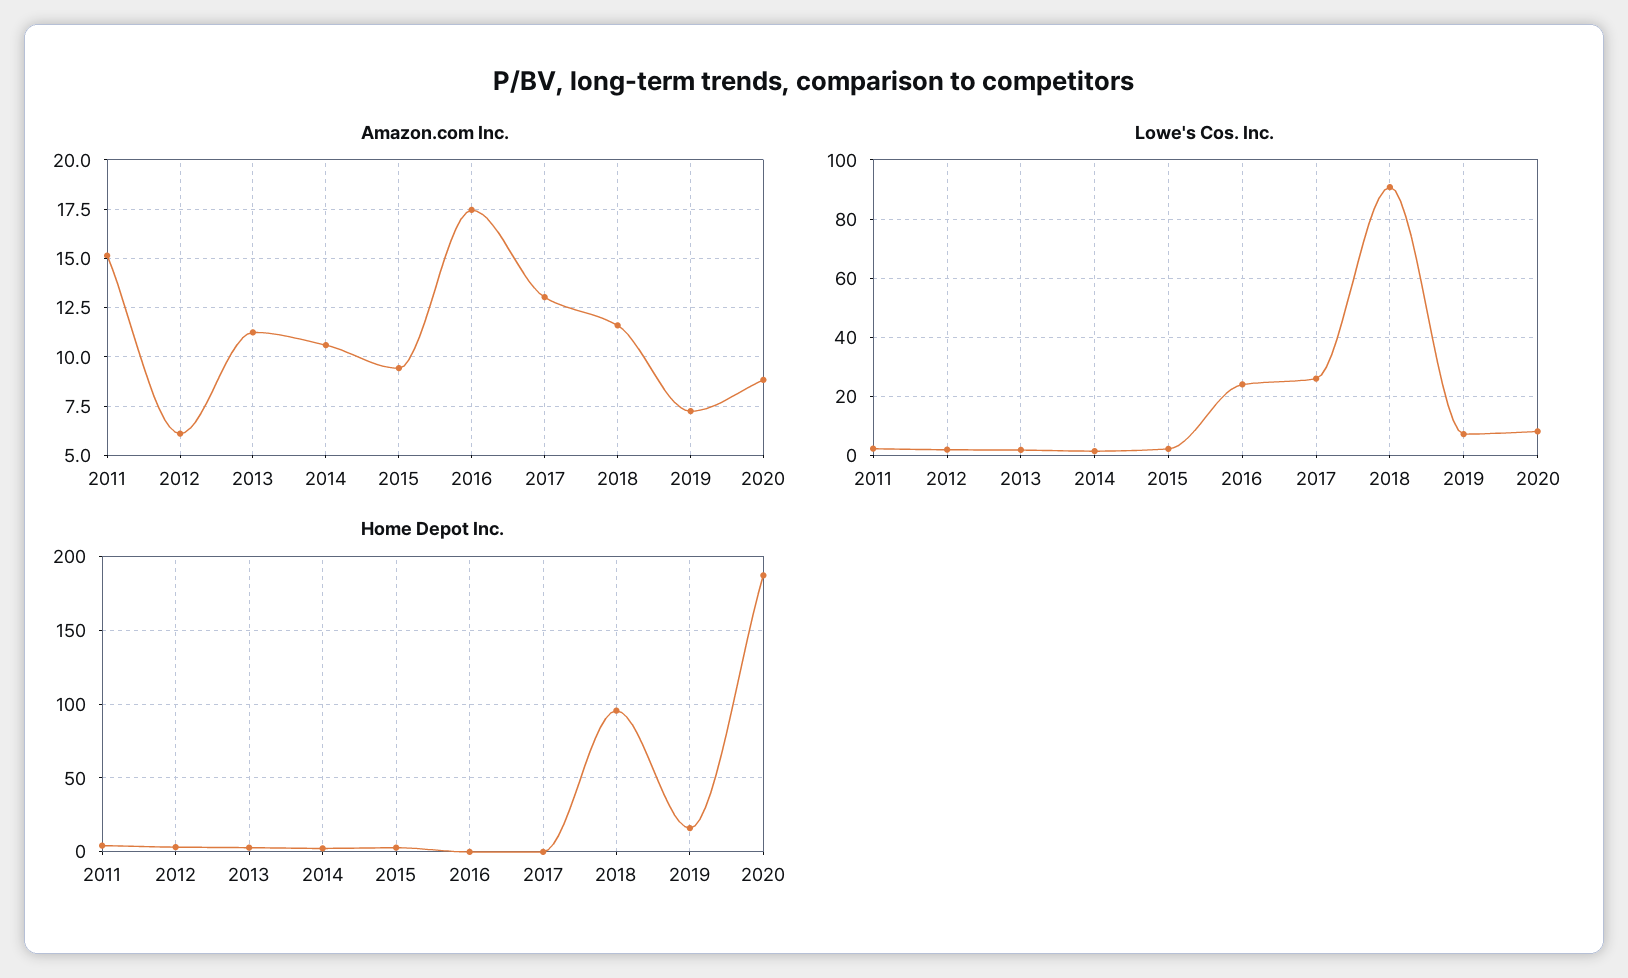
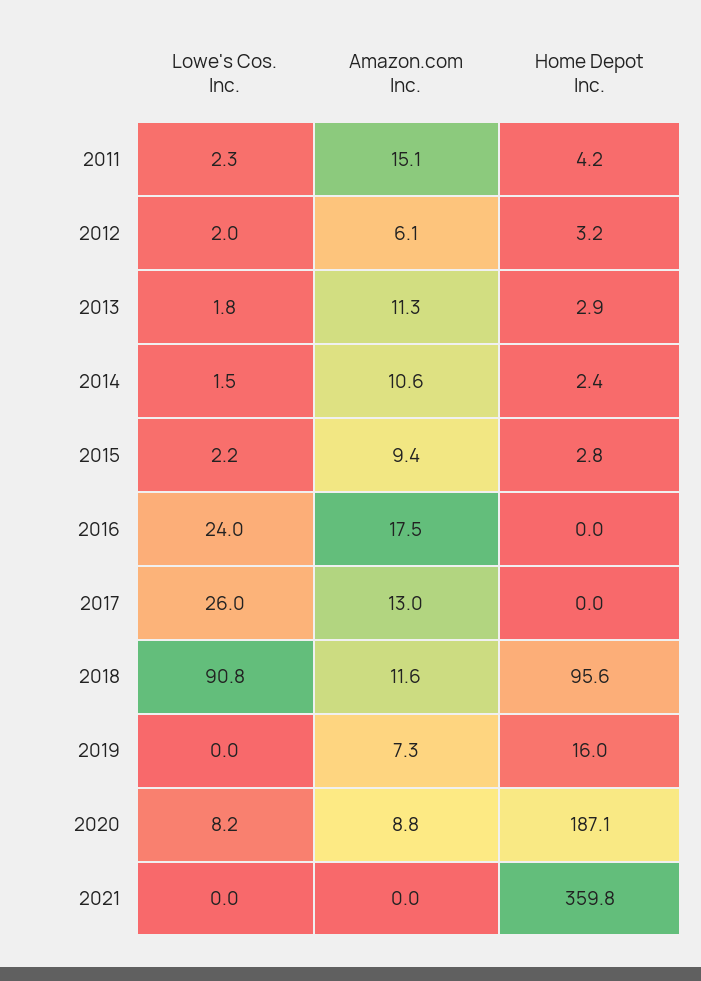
Lowe's Cos. Inc., 2019: 7.5 -> 0
Lowe's Cos. Inc., 2021: none -> 0
Amazon.com Inc., 2021: none -> 0
Home Depot Inc., 2021: none -> 359.8

